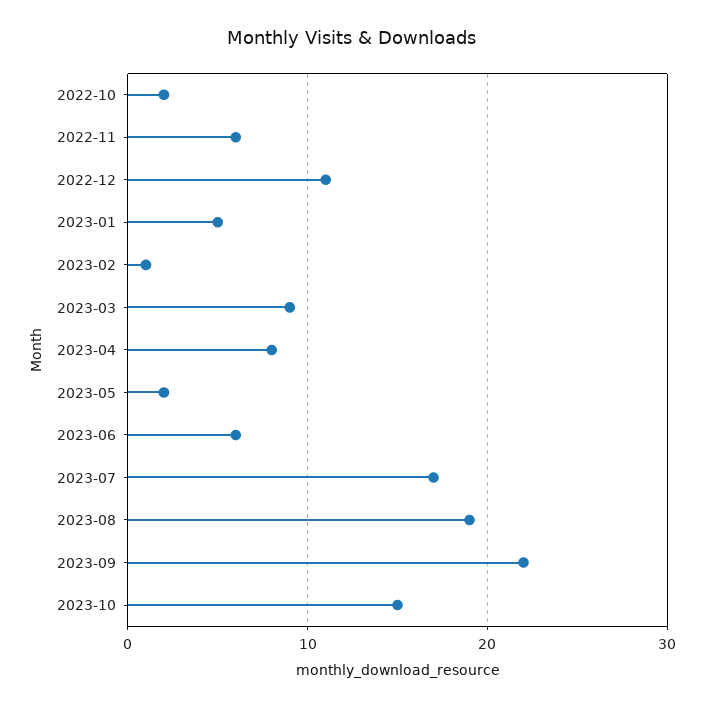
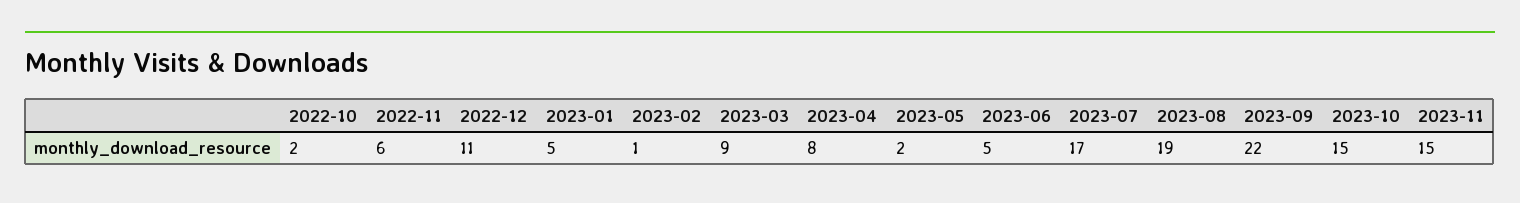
2023-06: 6 -> 5
2023-11: none -> 15

